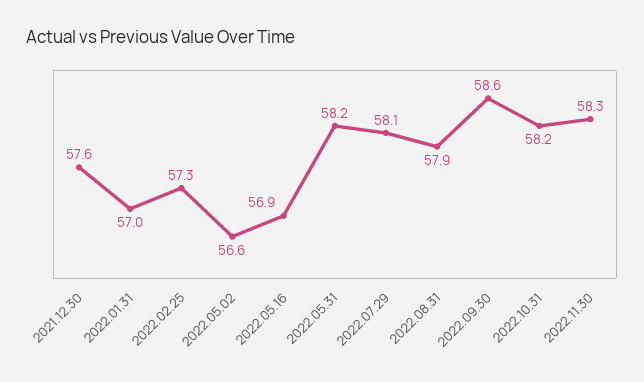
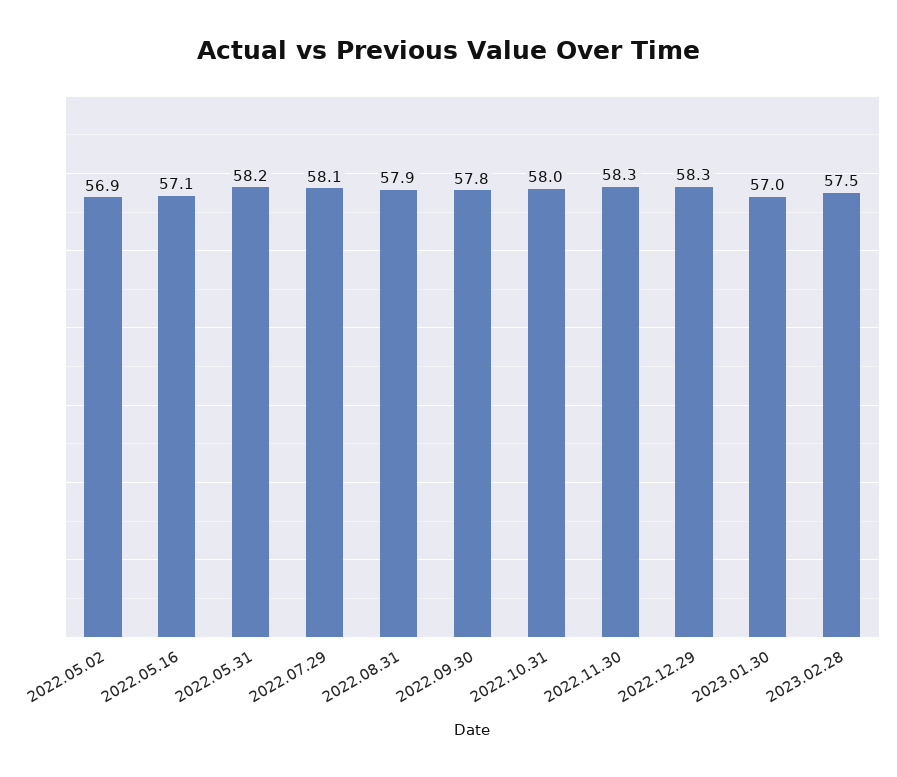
2021.12.30: 57.6 -> none
2022.01.31: 57 -> none
2022.02.25: 57.3 -> none
2022.05.02: 56.6 -> 56.9
2022.05.16: 56.9 -> 57.1
2022.09.30: 58.6 -> 57.8
2022.10.31: 58.2 -> 58
2022.12.29: none -> 58.3
2023.01.30: none -> 57
2023.02.28: none -> 57.5

